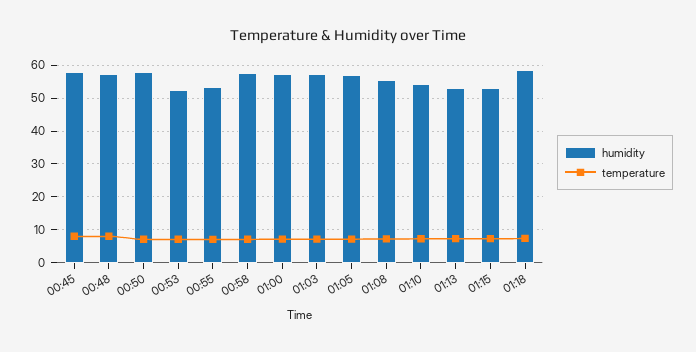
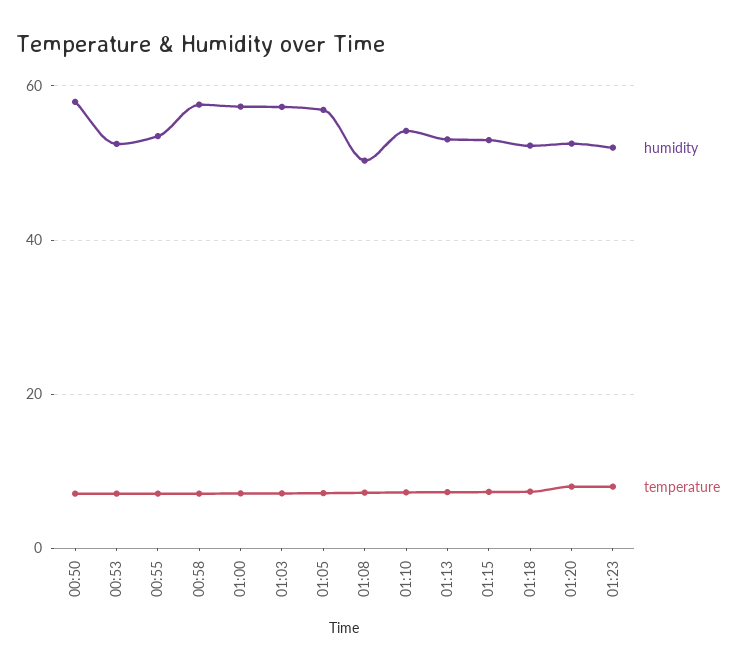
humidity, 00:45: 58 -> none
temperature, 00:45: 8 -> none
humidity, 00:48: 58 -> none
temperature, 00:48: 8 -> none
humidity, 01:08: 56 -> 50
humidity, 01:18: 58 -> 52
humidity, 01:20: none -> 52
temperature, 01:20: none -> 8
humidity, 01:23: none -> 52
temperature, 01:23: none -> 8

